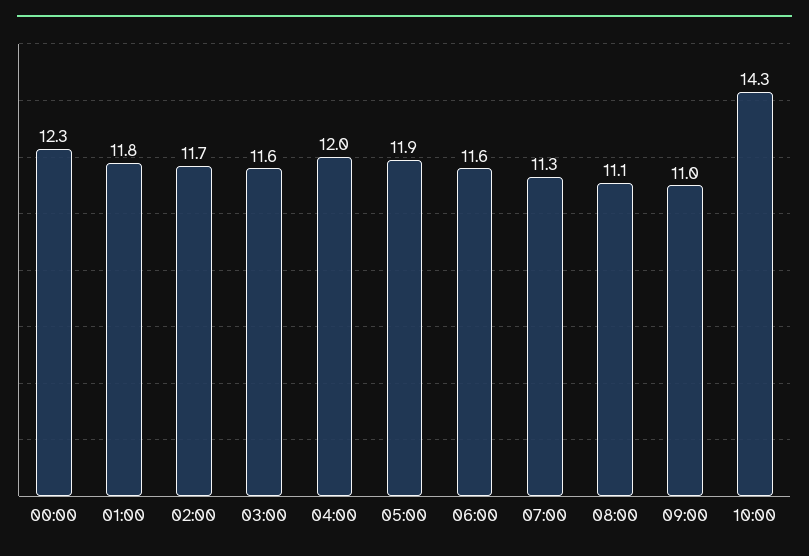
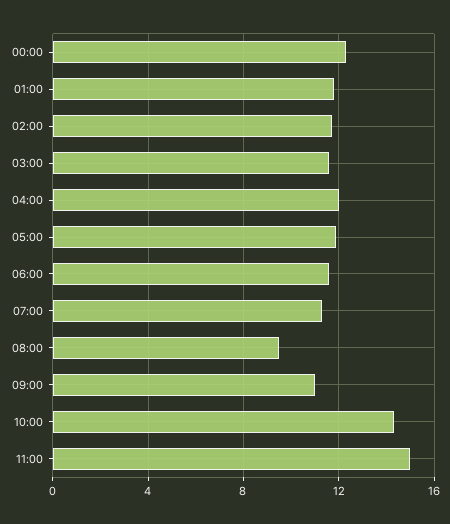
08:00: 11.1 -> 9.5
11:00: none -> 15

